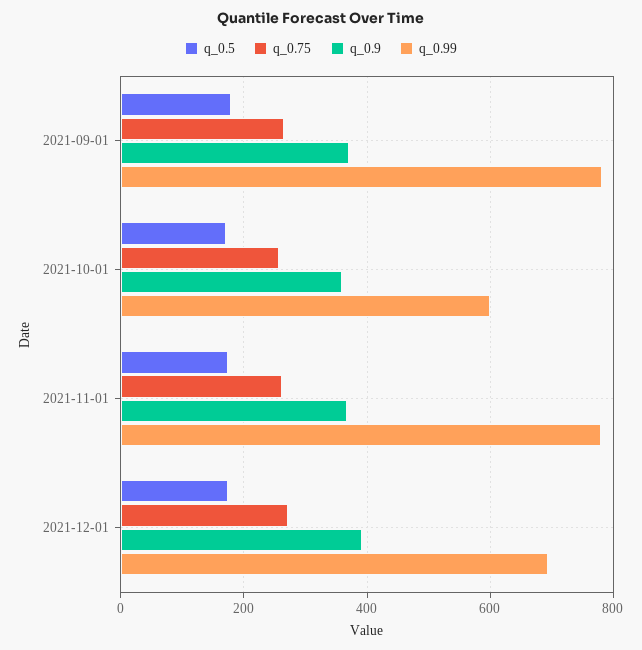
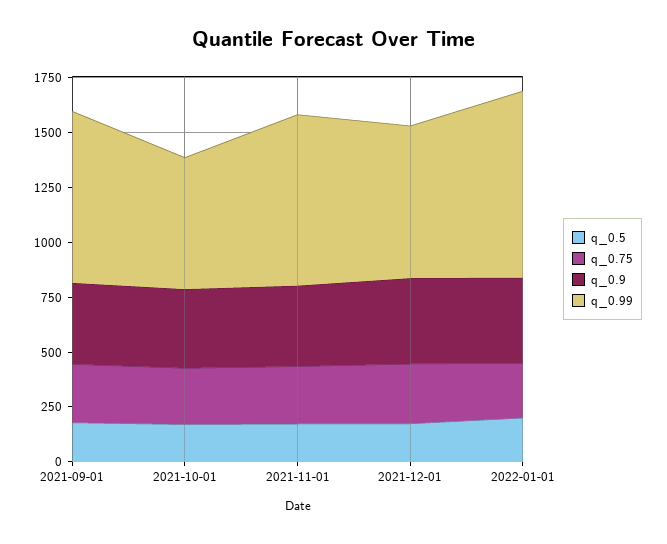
q_0.5, 2022-01-01: none -> 200
q_0.75, 2022-01-01: none -> 250
q_0.9, 2022-01-01: none -> 400
q_0.99, 2022-01-01: none -> 850

